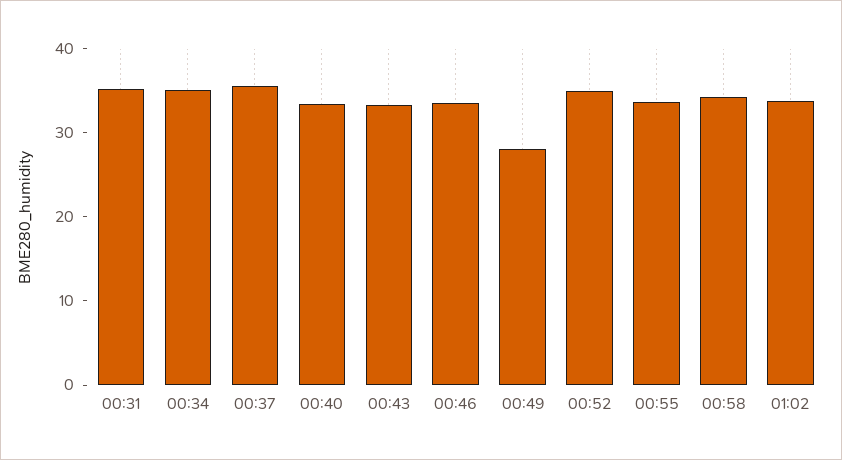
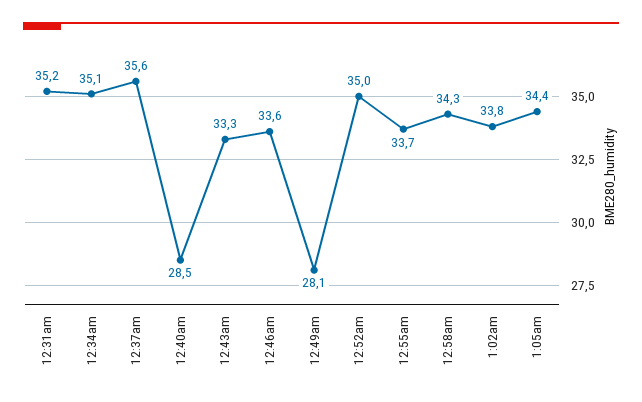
00:40: 34 -> 28.5
1:05am: none -> 34.4

